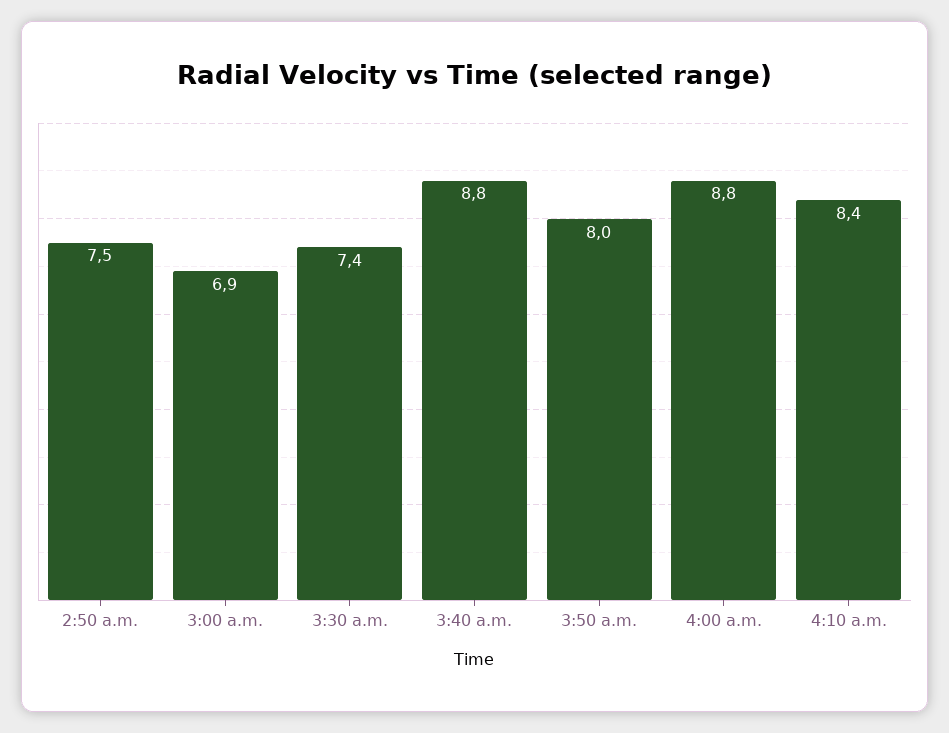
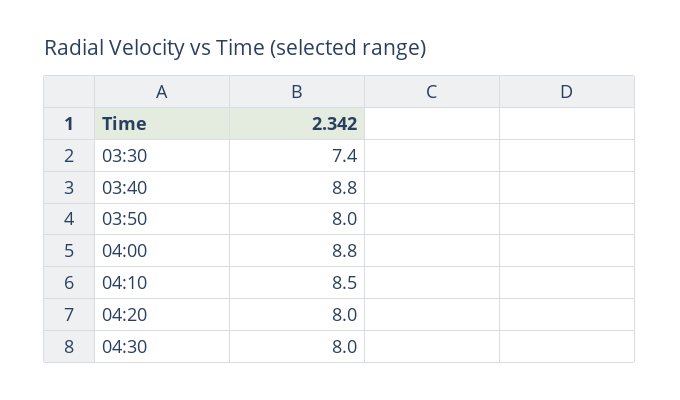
2:50 a.m.: 7.5 -> none
3:00 a.m.: 6.9 -> none
4:10 a.m.: 8.4 -> 8.5
04:20: none -> 8
04:30: none -> 8

